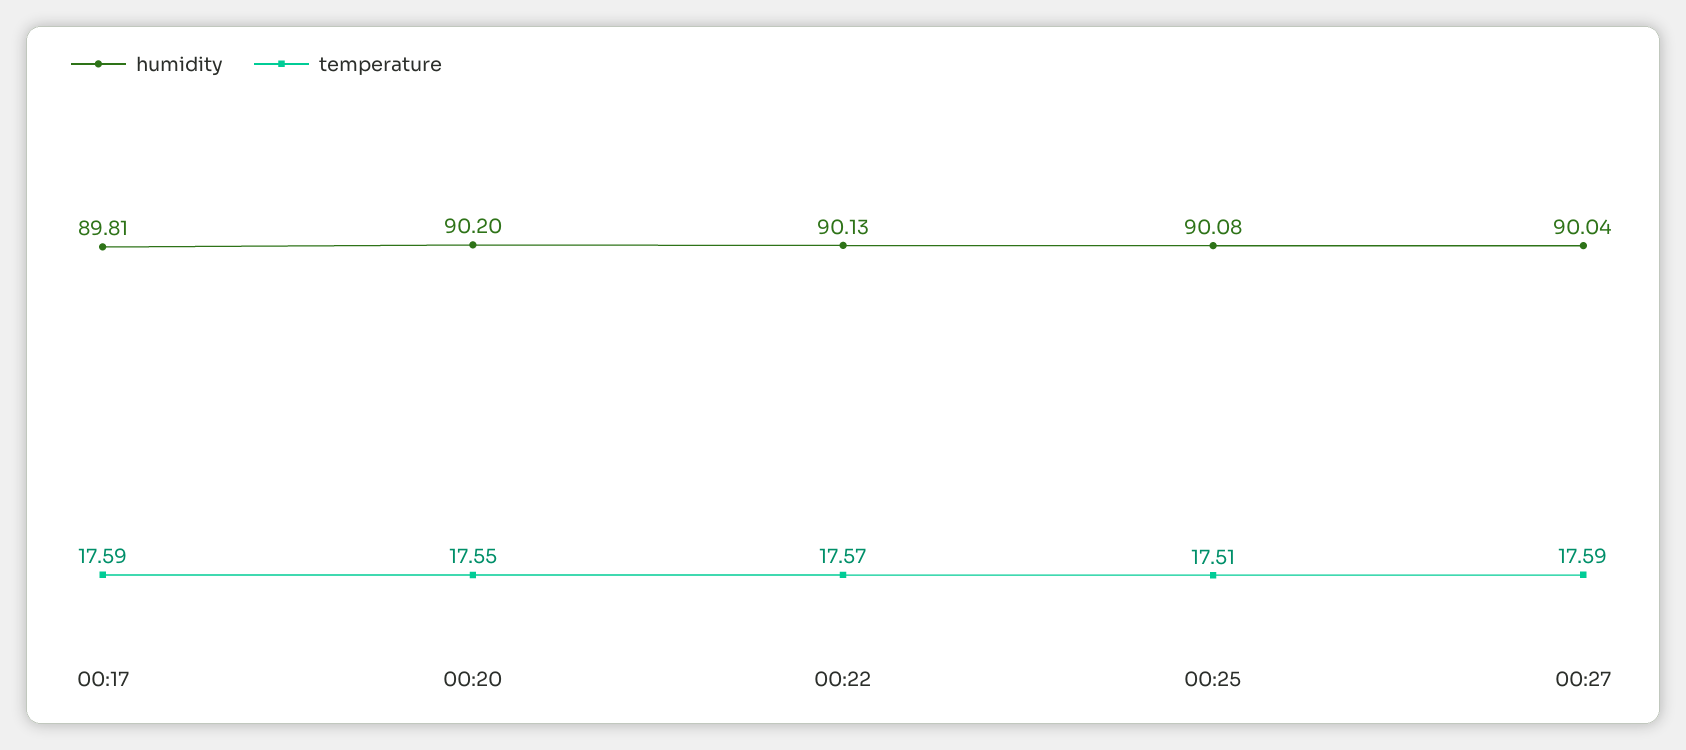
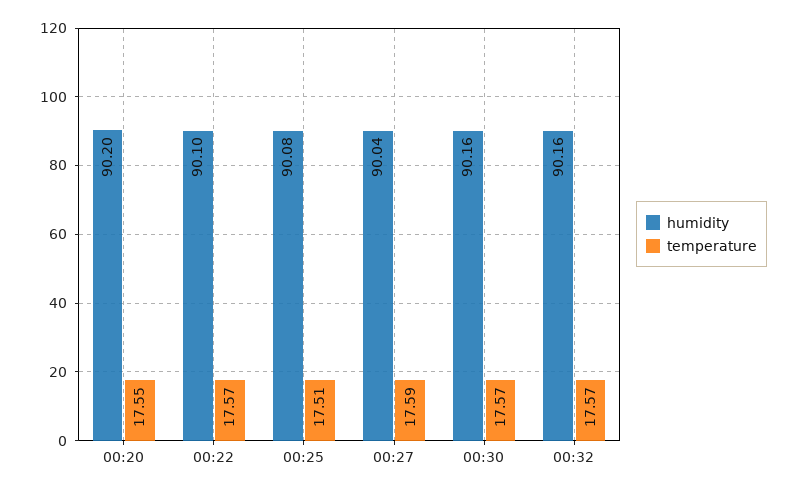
humidity, 00:17: 89.81 -> none
temperature, 00:17: 17.59 -> none
humidity, 00:22: 90.13 -> 90.1
humidity, 00:30: none -> 90.16
temperature, 00:30: none -> 17.57
humidity, 00:32: none -> 90.16
temperature, 00:32: none -> 17.57

